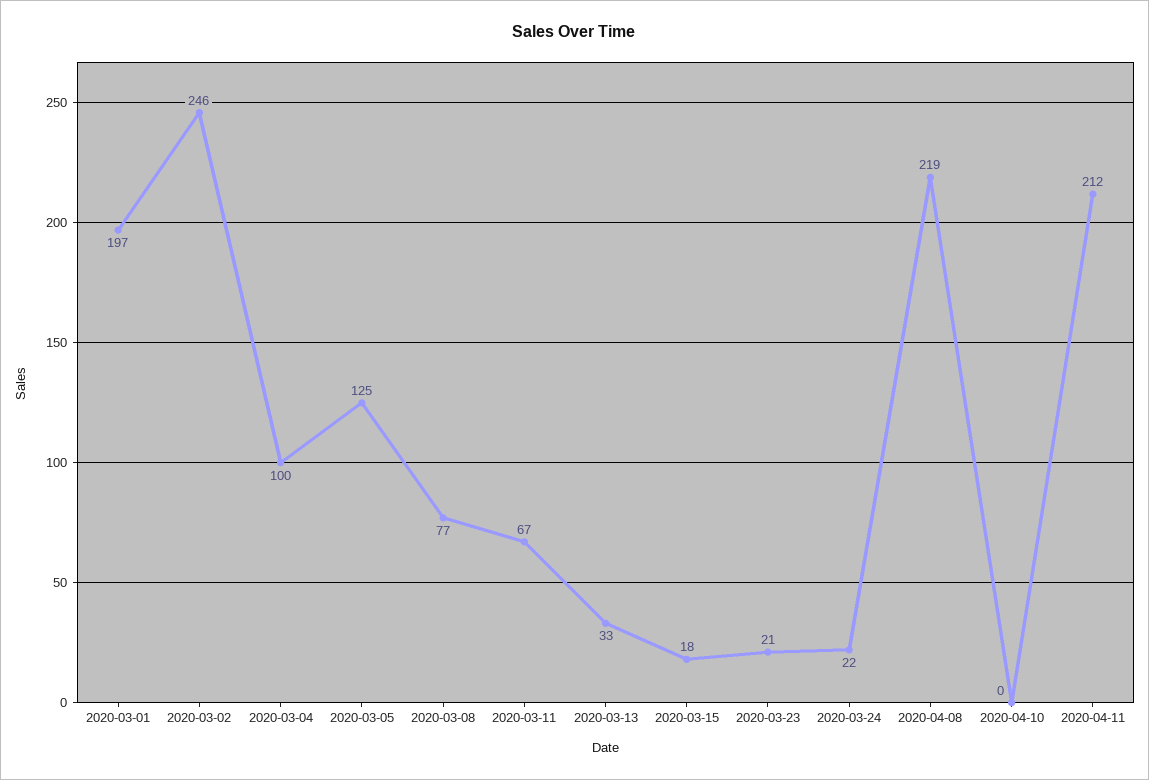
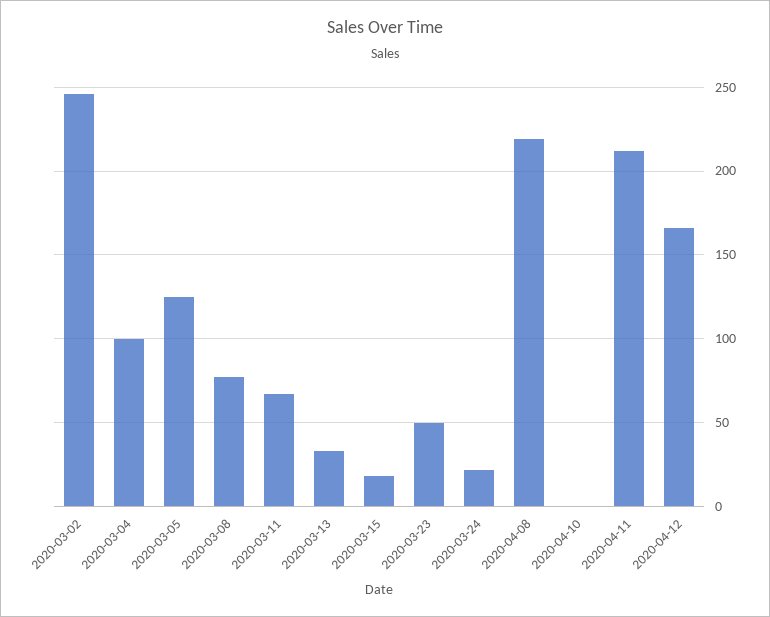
2020-03-01: 197 -> none
2020-03-23: 21 -> 50
2020-04-12: none -> 165

